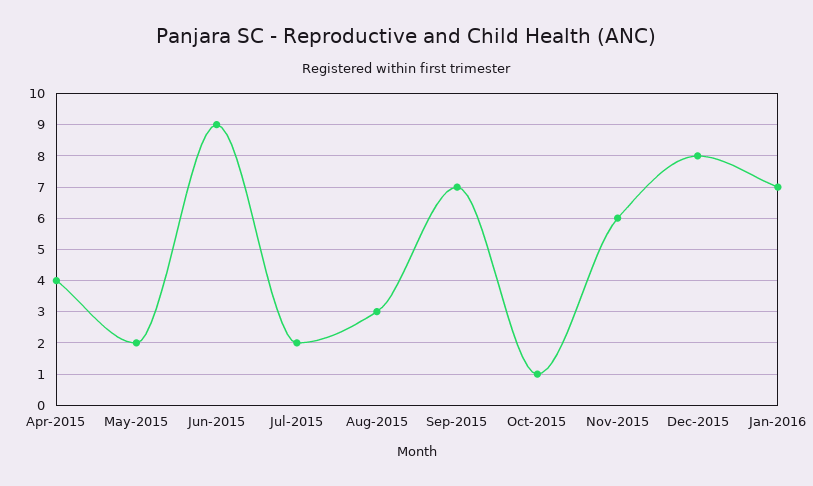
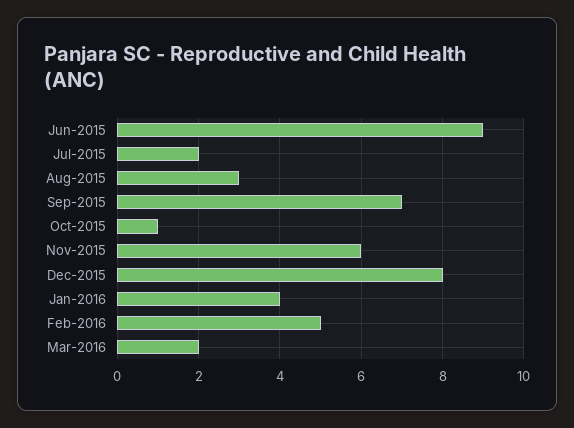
Apr-2015: 4 -> none
May-2015: 2 -> none
Jan-2016: 7 -> 4
Feb-2016: none -> 5
Mar-2016: none -> 2

